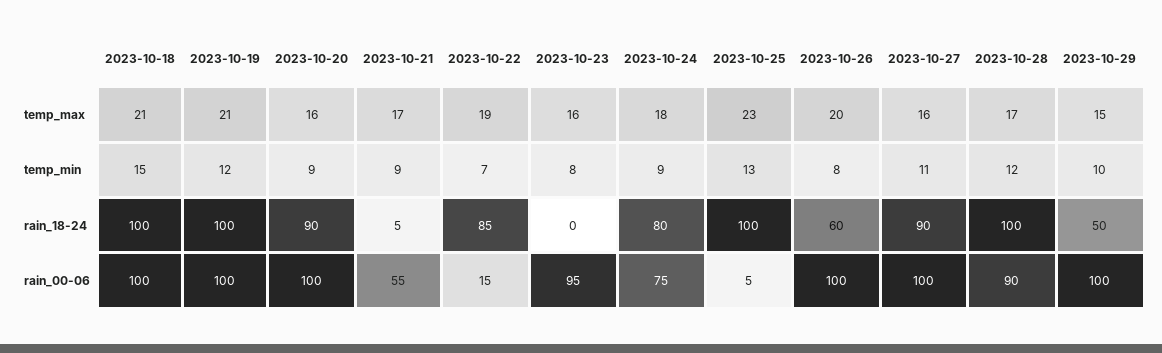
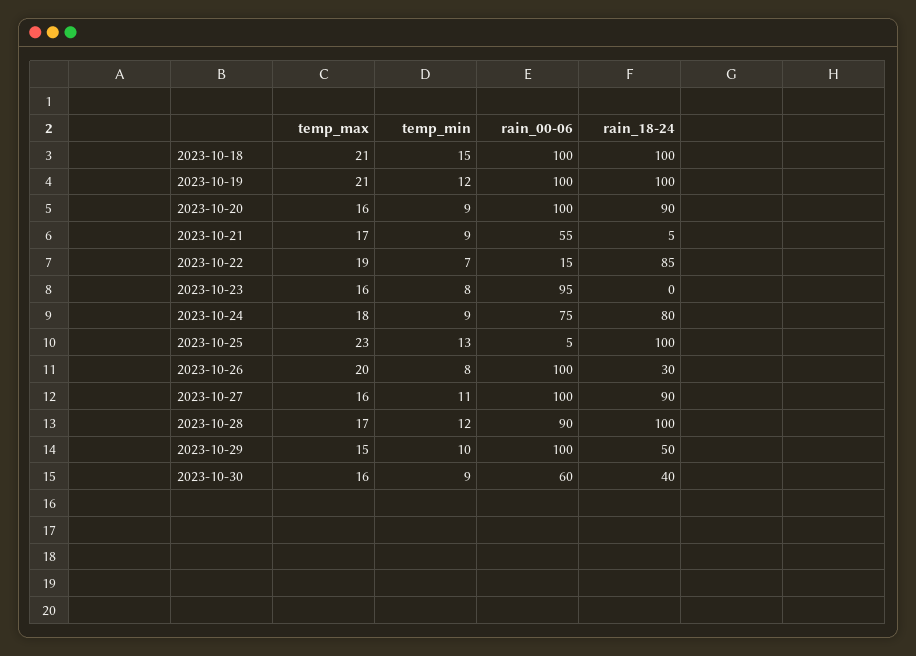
2023-10-26, rain_18-24: 60 -> 30
2023-10-30, temp_max: none -> 16
2023-10-30, temp_min: none -> 9
2023-10-30, rain_00-06: none -> 60
2023-10-30, rain_18-24: none -> 40

